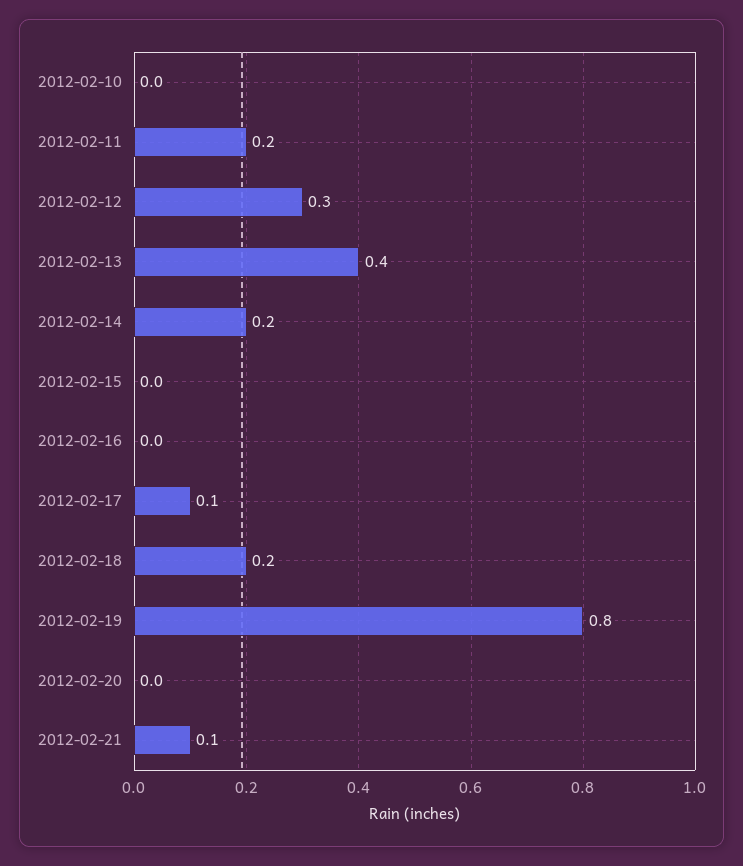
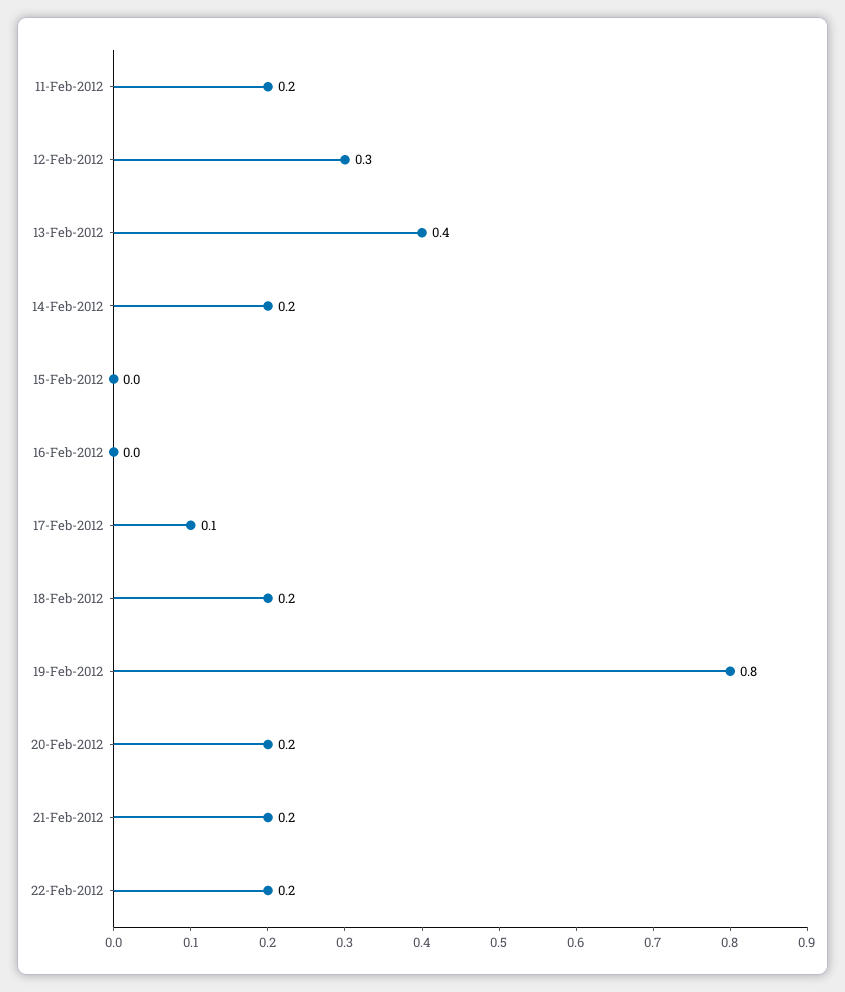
2012-02-10: 0 -> none
2012-02-20: 0 -> 0.2
2012-02-21: 0.1 -> 0.2
22-Feb-2012: none -> 0.2

